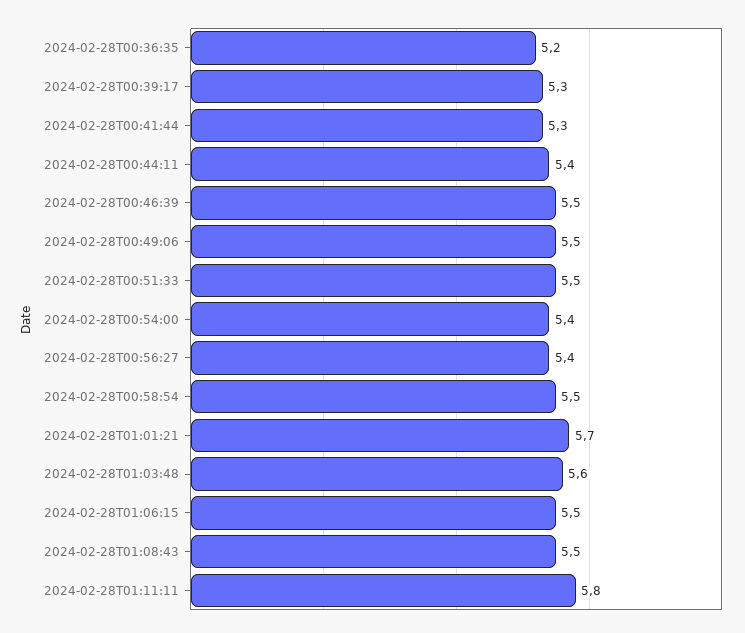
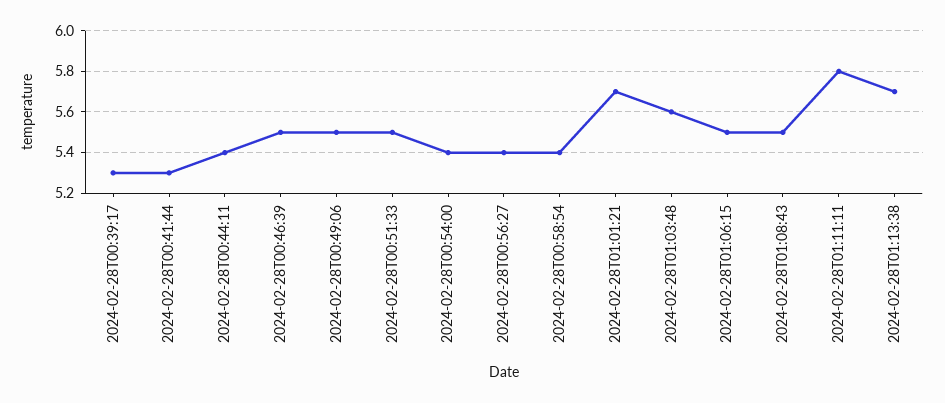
2024-02-28T00:36:35: 5.2 -> none
2024-02-28T00:58:54: 5.5 -> 5.4
2024-02-28T01:13:38: none -> 5.7

